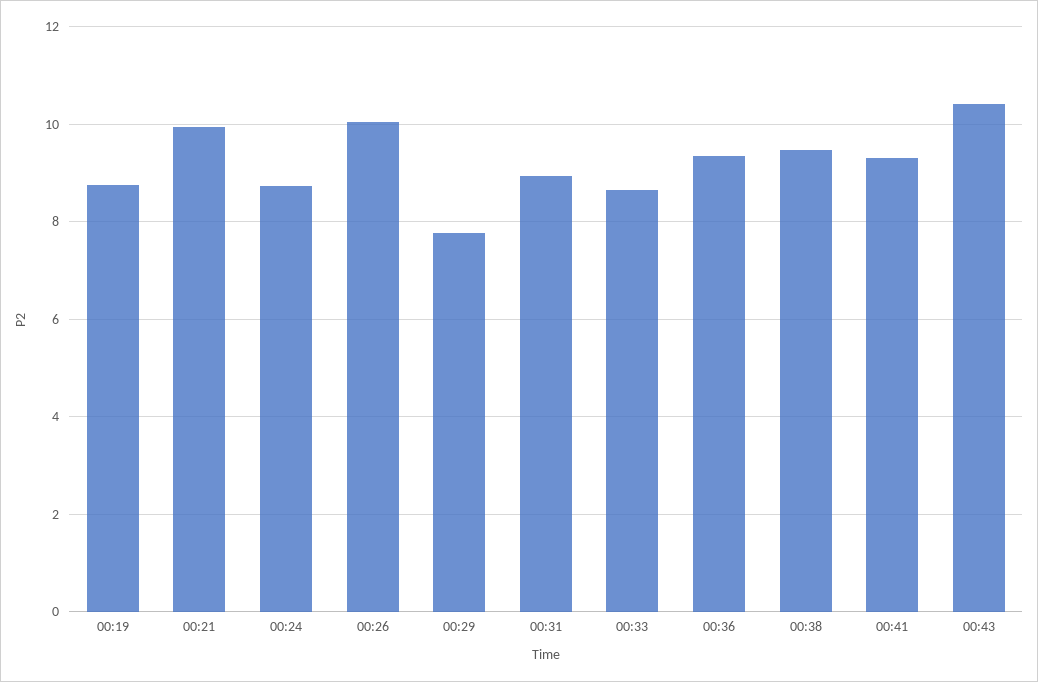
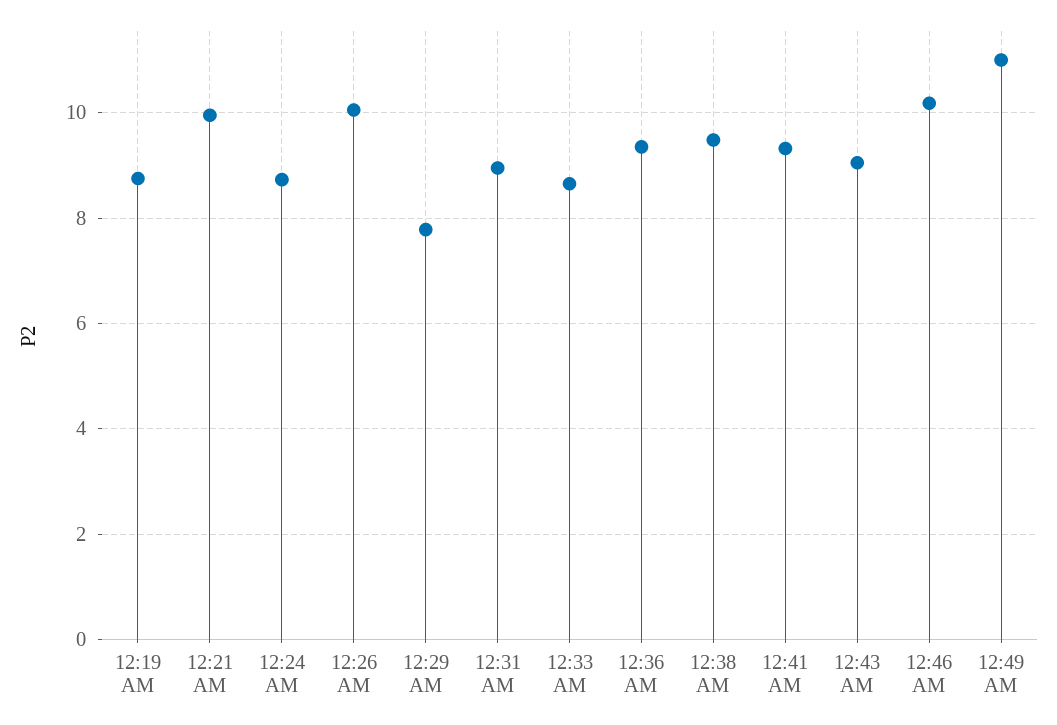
00:43: 10.4 -> 9
12:46 AM: none -> 10.2
12:49 AM: none -> 11

